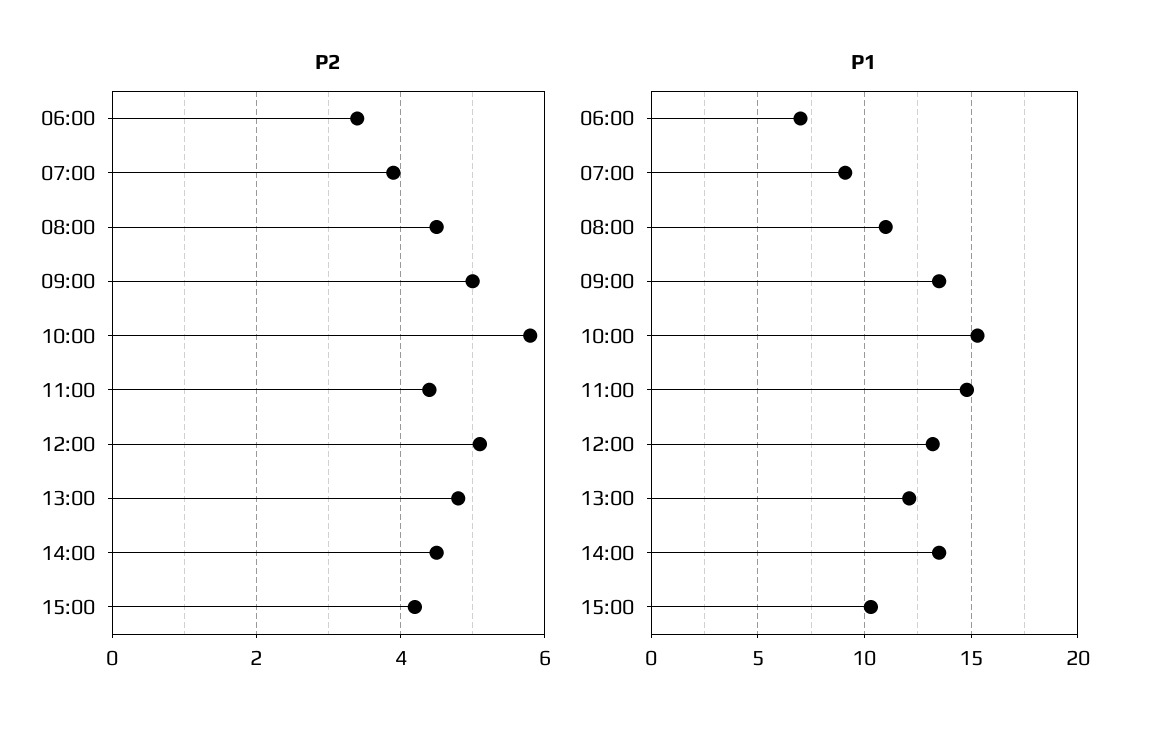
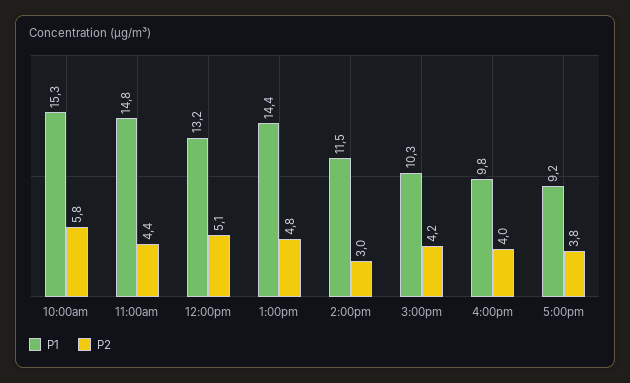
P2, 06:00: 3.5 -> none
P2, 07:00: 4 -> none
P2, 08:00: 4.5 -> none
P2, 09:00: 5 -> none
P2, 14:00: 4.5 -> 3
P1, 06:00: 7 -> none
P1, 07:00: 9 -> none
P1, 08:00: 11 -> none
P1, 09:00: 13.5 -> none
P1, 13:00: 12 -> 14.4
P1, 14:00: 13.5 -> 11.5
P1, 4:00pm: none -> 9.8
P2, 4:00pm: none -> 4
P1, 5:00pm: none -> 9.2
P2, 5:00pm: none -> 3.8

